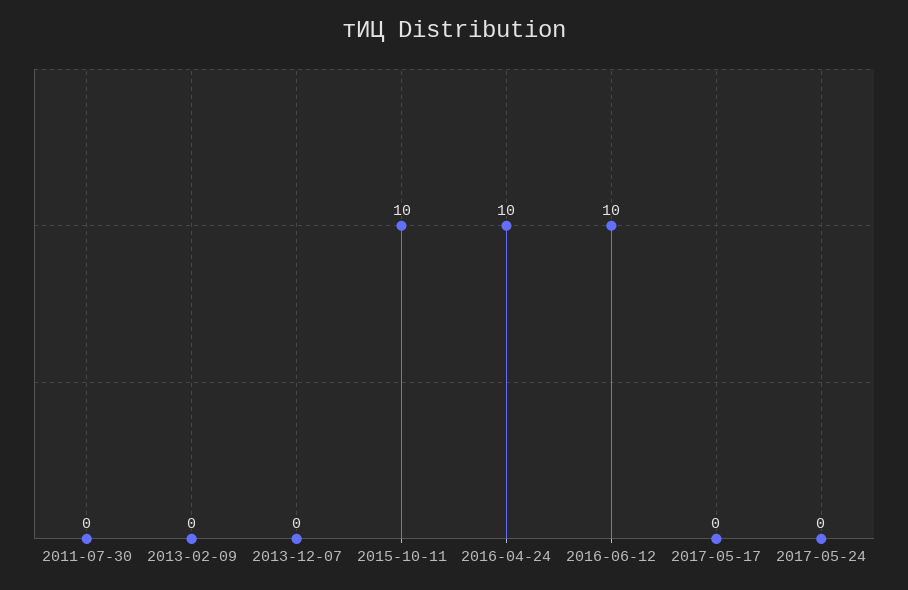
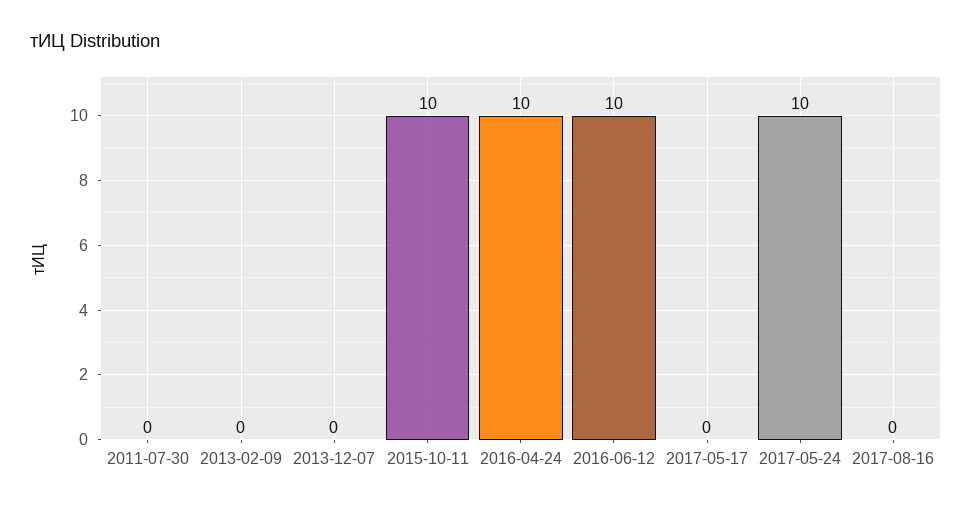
2017-05-24: 0 -> 10
2017-08-16: none -> 0

